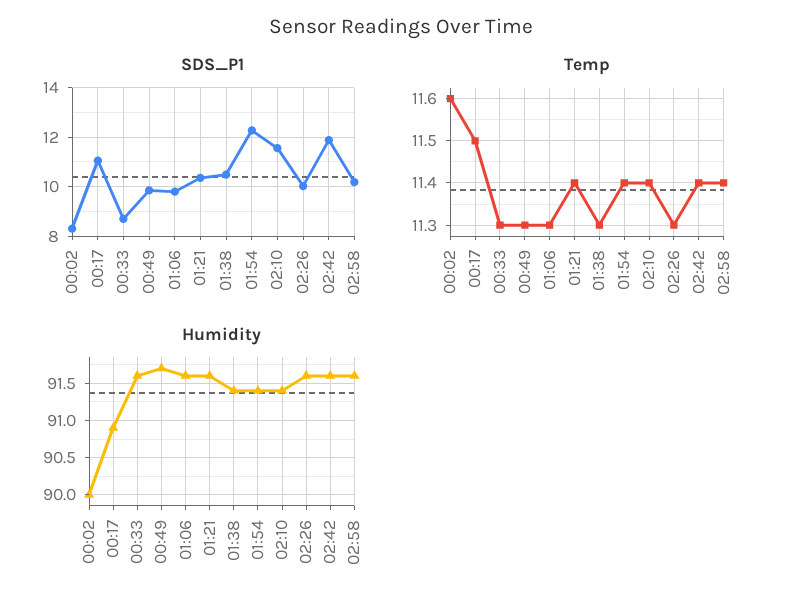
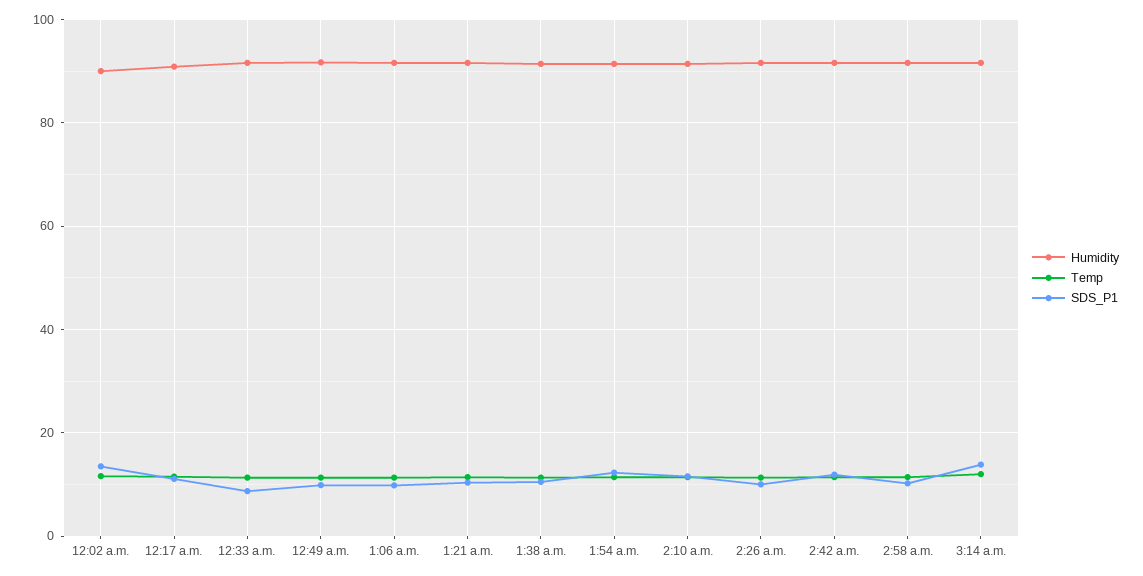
SDS_P1, 00:02: 8.25 -> 14
Humidity, 3:14 a.m.: none -> 92
Temp, 3:14 a.m.: none -> 12
SDS_P1, 3:14 a.m.: none -> 14

